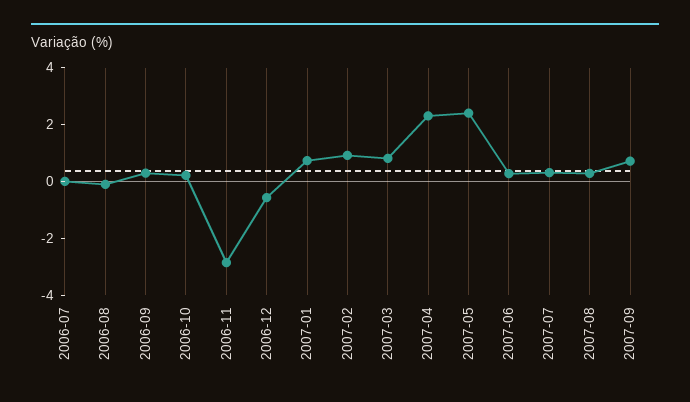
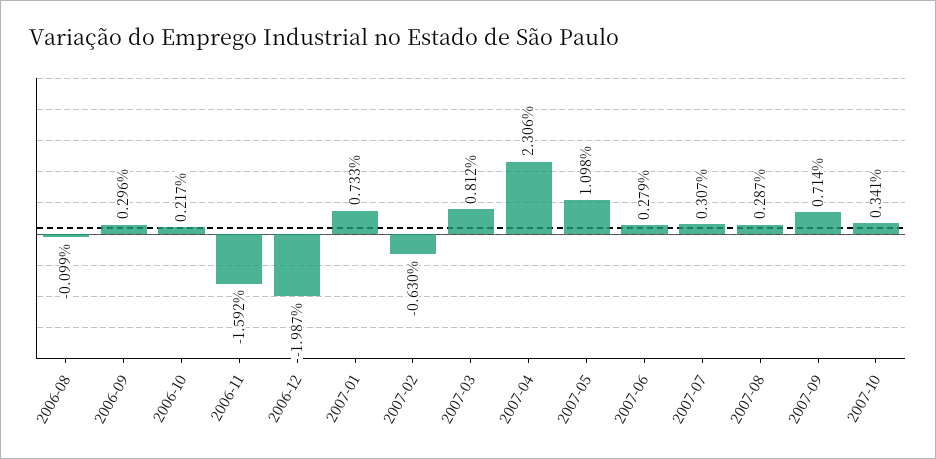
2006-07: 0 -> none
2006-11: -3 -> -1.592
2006-12: -0.5 -> -1.987
2007-02: 1 -> -0.63
2007-05: 2.5 -> 1.098
2007-10: none -> 0.341

